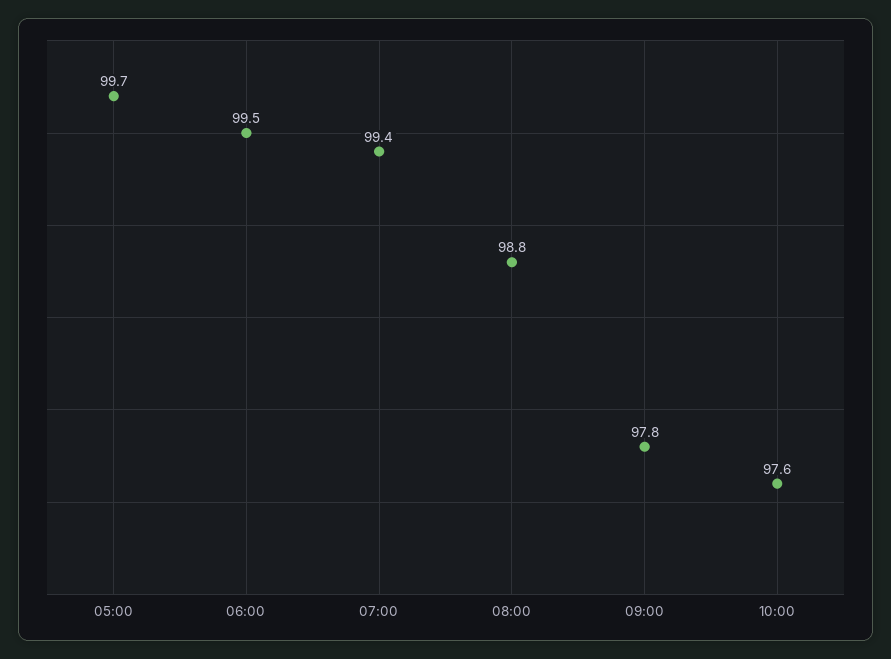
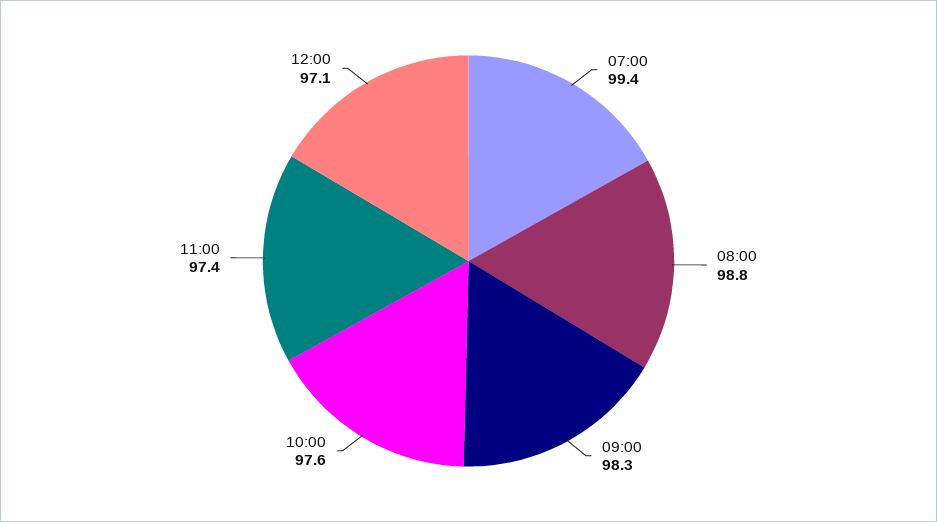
05:00: 99.7 -> none
06:00: 99.5 -> none
09:00: 97.8 -> 98.3
11:00: none -> 97.4
12:00: none -> 97.1

